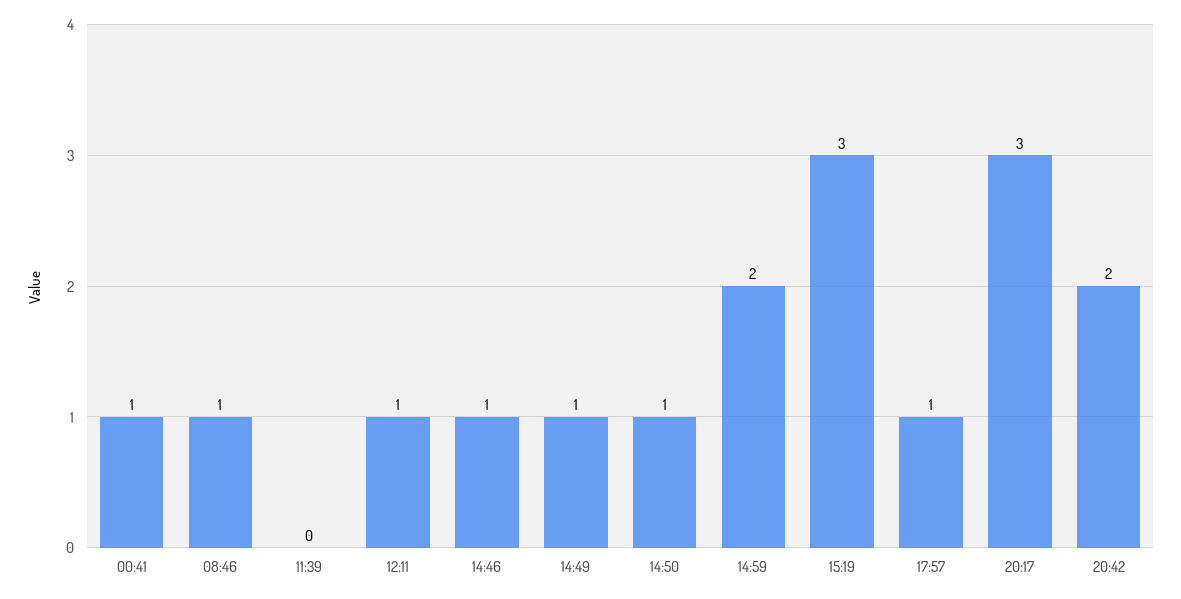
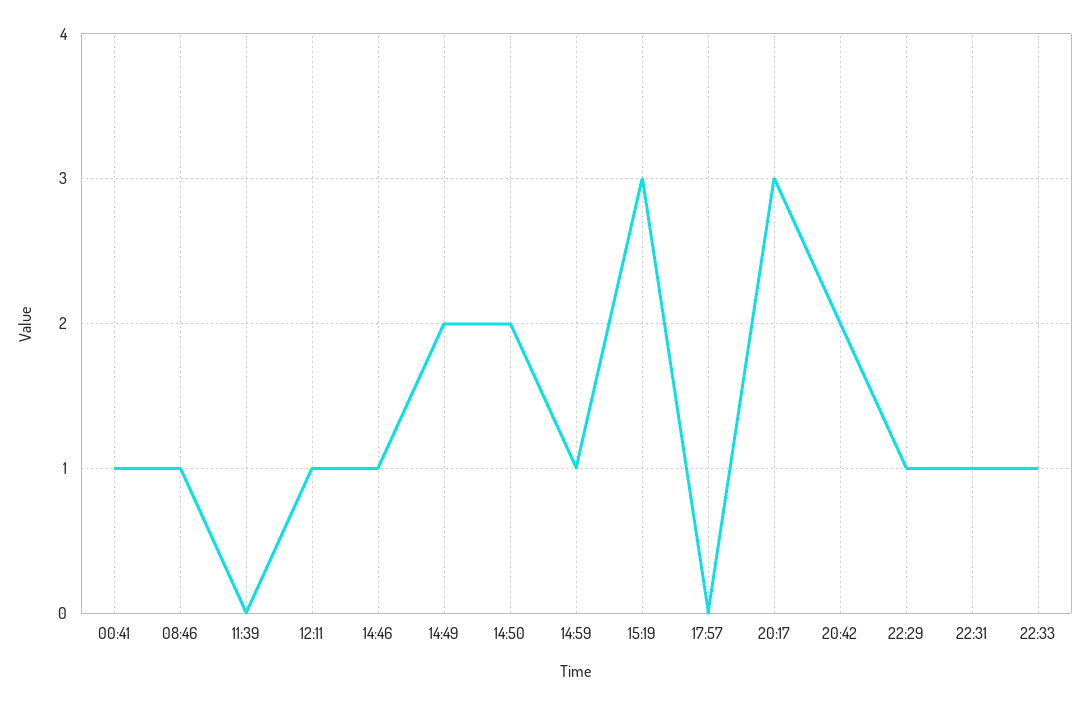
14:49: 1 -> 2
14:50: 1 -> 2
14:59: 2 -> 1
17:57: 1 -> 0
22:29: none -> 1
22:31: none -> 1
22:33: none -> 1

